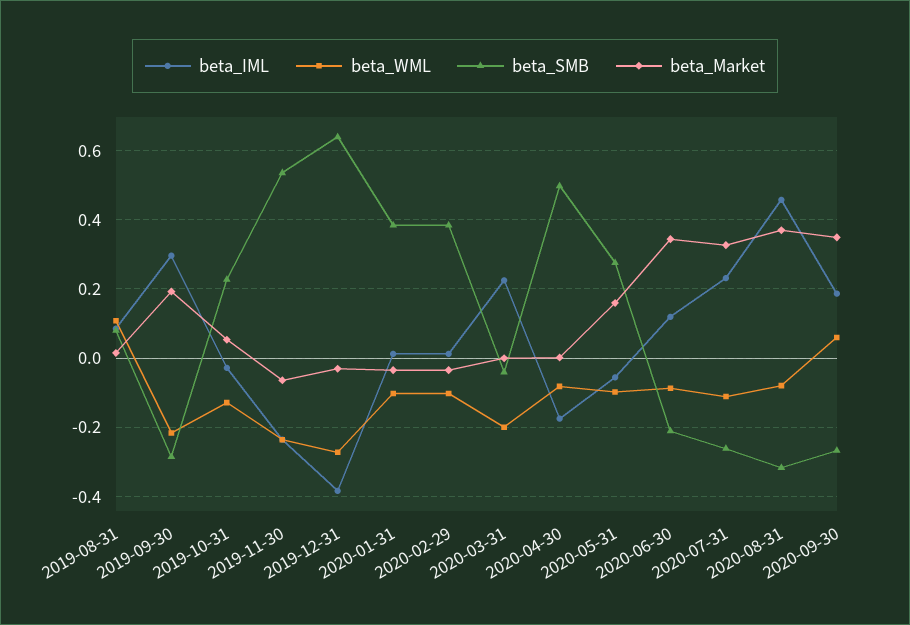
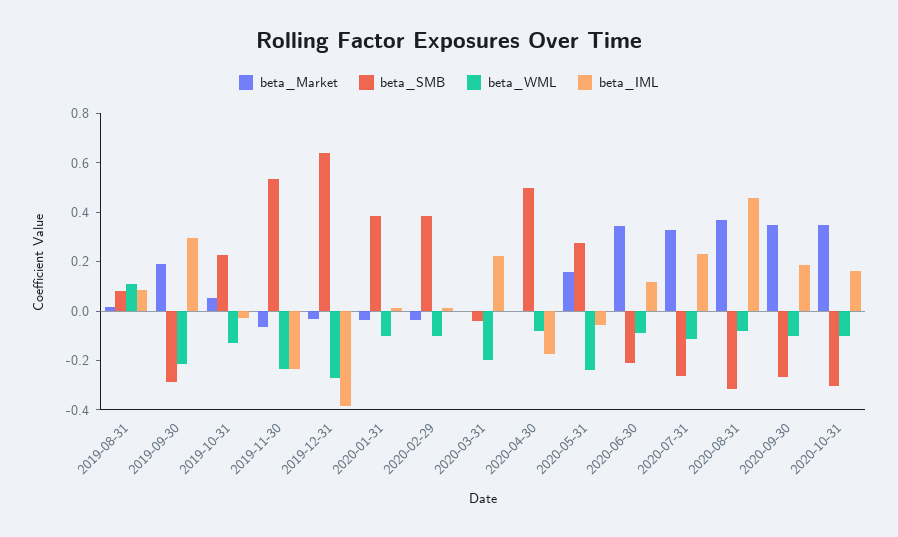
beta_WML, 2020-05-31: -0.1 -> -0.25
beta_WML, 2020-09-30: 0.06 -> -0.1
beta_Market, 2020-10-31: none -> 0.35
beta_SMB, 2020-10-31: none -> -0.3
beta_WML, 2020-10-31: none -> -0.1
beta_IML, 2020-10-31: none -> 0.15

